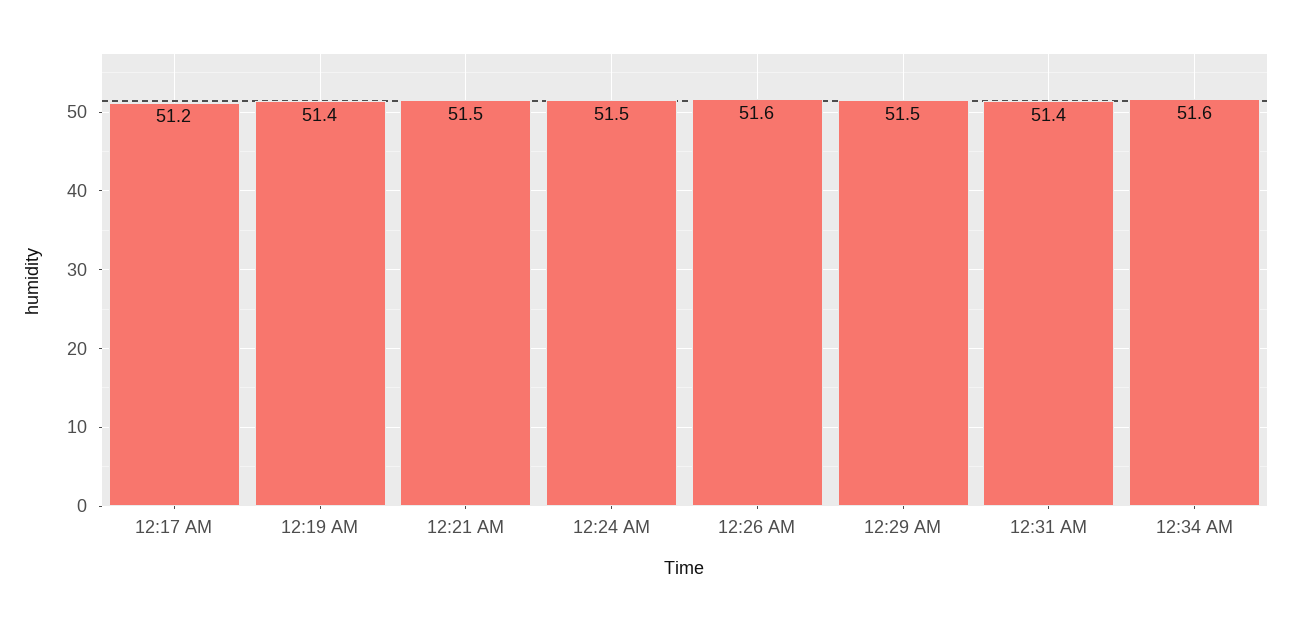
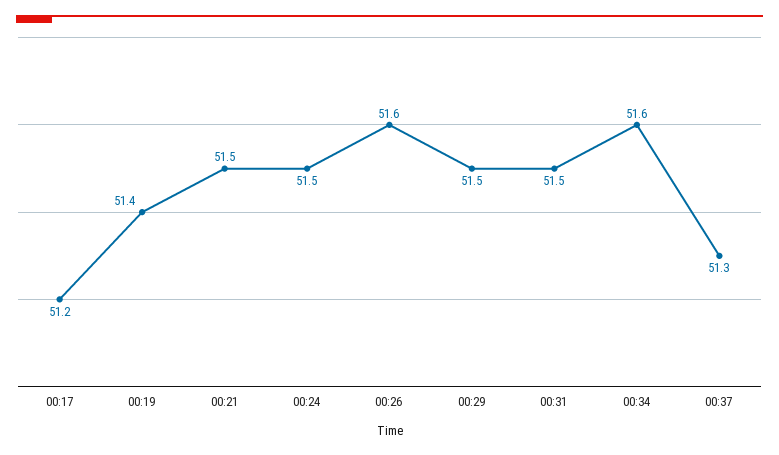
12:31 AM: 51.4 -> 51.5
00:37: none -> 51.3

